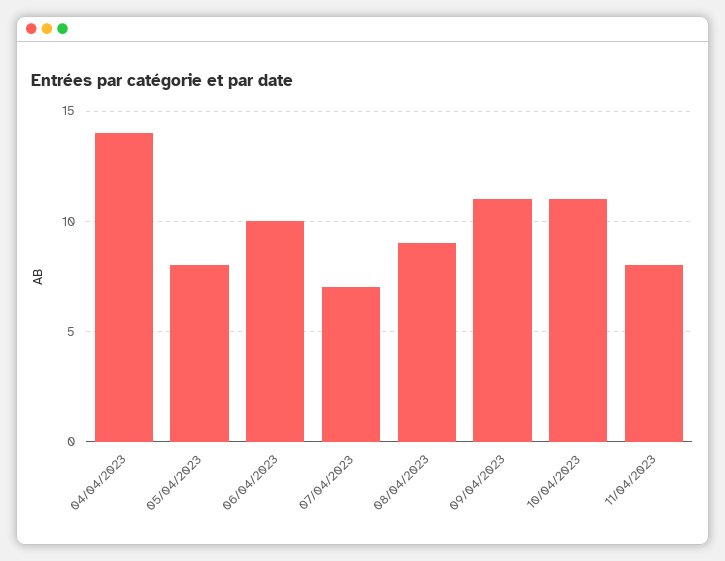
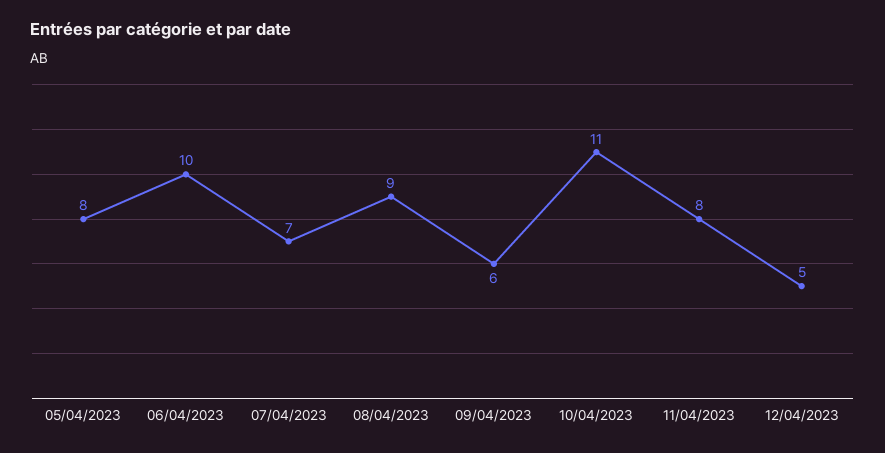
04/04/2023: 14 -> none
09/04/2023: 11 -> 6
12/04/2023: none -> 5

